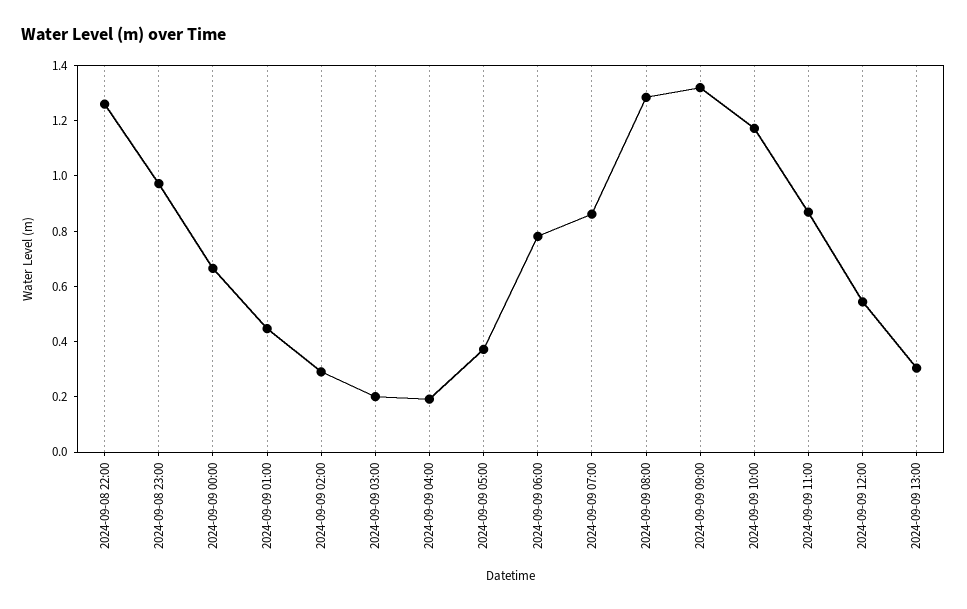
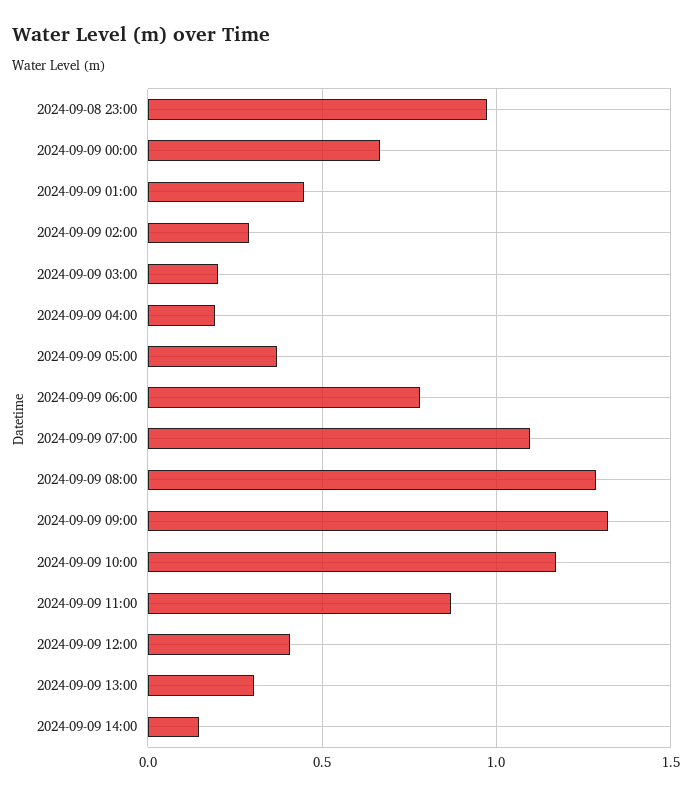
2024-09-08 22:00: 1.25 -> none
2024-09-09 07:00: 0.85 -> 1.1
2024-09-09 12:00: 0.55 -> 0.4
2024-09-09 14:00: none -> 0.15

